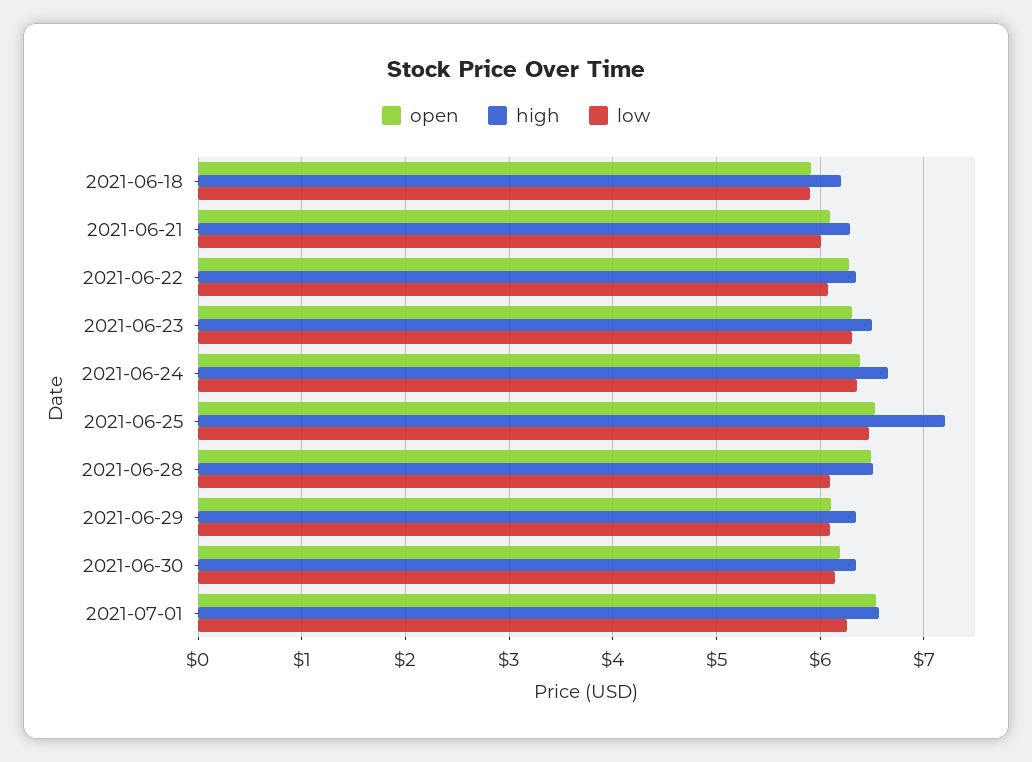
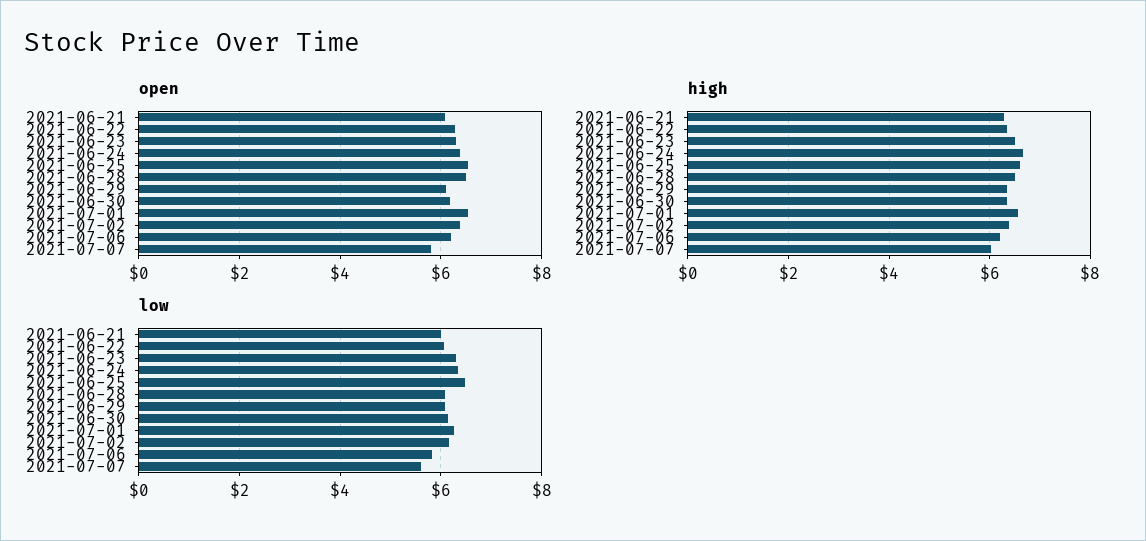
open, 2021-06-18: 5.9 -> none
high, 2021-06-18: 6.2 -> none
low, 2021-06-18: 5.9 -> none
high, 2021-06-25: 7.2 -> 6.6
open, 2021-07-02: none -> 6.4
open, 2021-07-06: none -> 6.2
open, 2021-07-07: none -> 5.8
high, 2021-07-02: none -> 6.4
high, 2021-07-06: none -> 6.2
high, 2021-07-07: none -> 6
low, 2021-07-02: none -> 6.2
low, 2021-07-06: none -> 5.8
low, 2021-07-07: none -> 5.6

